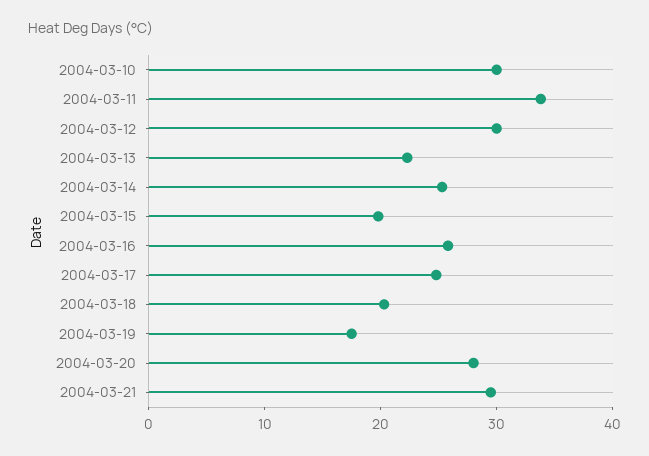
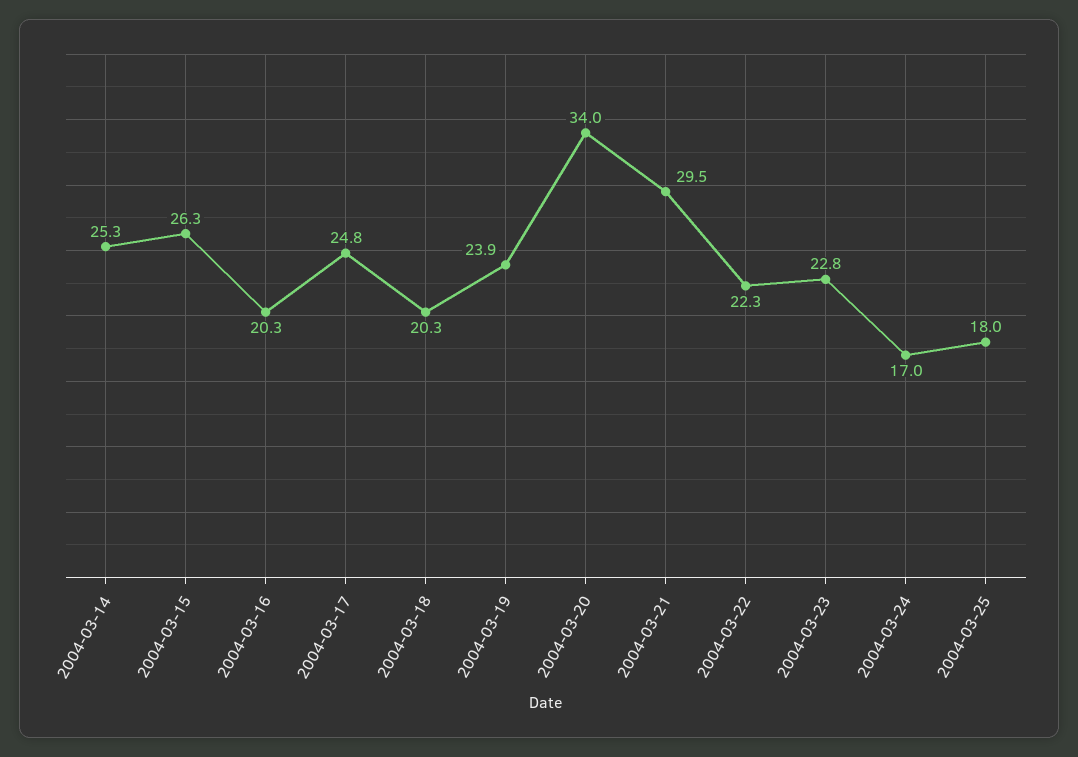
2004-03-10: 30 -> none
2004-03-11: 34 -> none
2004-03-12: 30 -> none
2004-03-13: 22 -> none
2004-03-15: 20 -> 26.3
2004-03-16: 26 -> 20.3
2004-03-19: 18 -> 23.9
2004-03-20: 28 -> 34
2004-03-22: none -> 22.3
2004-03-23: none -> 22.8
2004-03-24: none -> 17
2004-03-25: none -> 18

